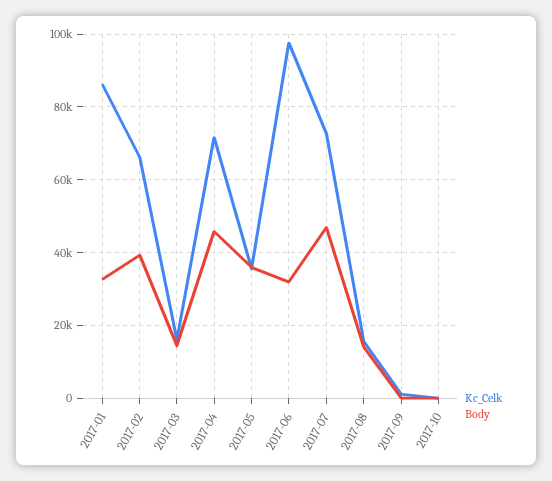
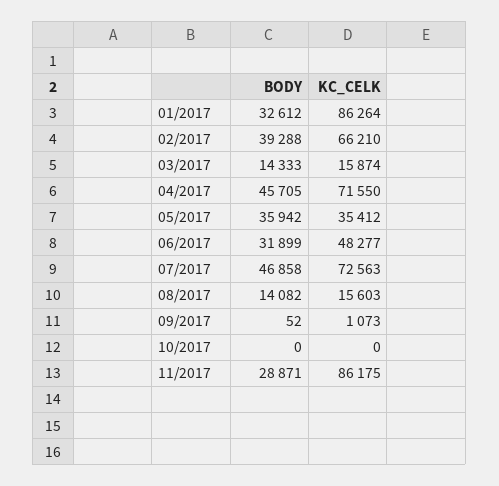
Kc_Celk, 2017-06: 98000 -> 48277
Body, 11/2017: none -> 28871
Kc_Celk, 11/2017: none -> 86175

